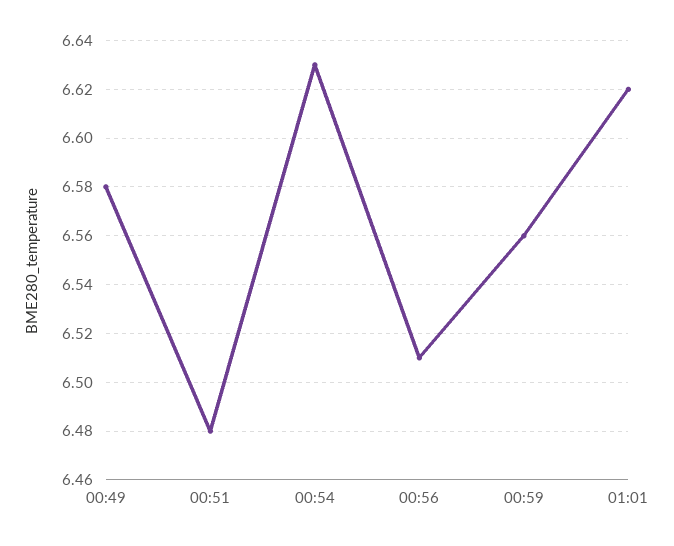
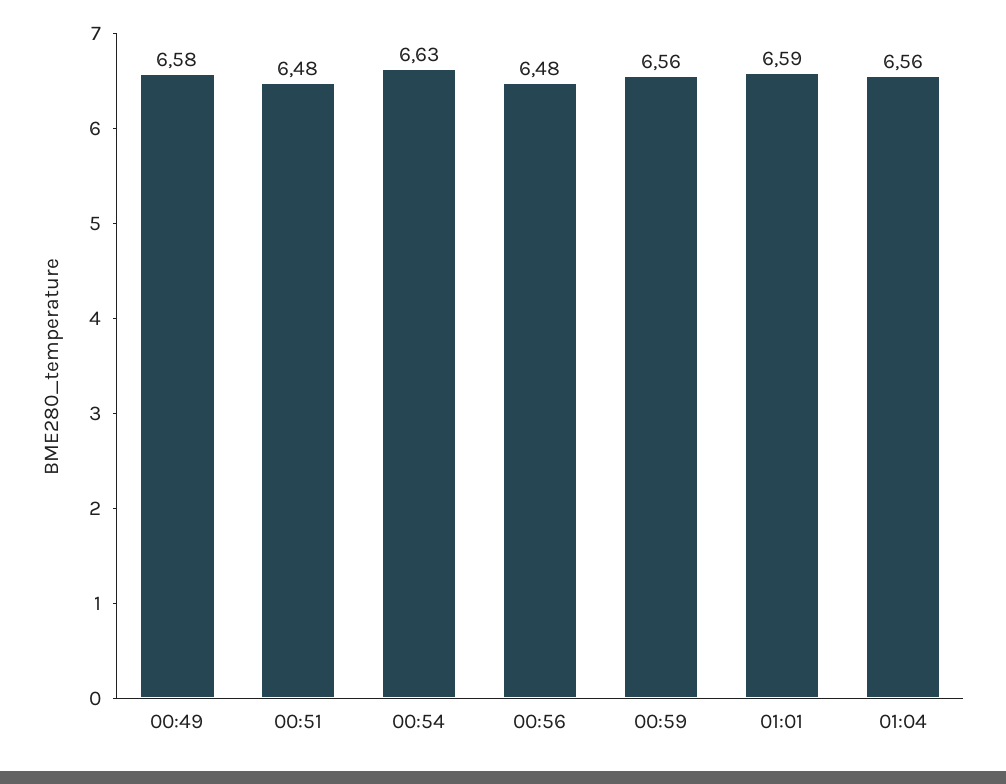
00:56: 6.51 -> 6.48
01:01: 6.62 -> 6.59
01:04: none -> 6.56

